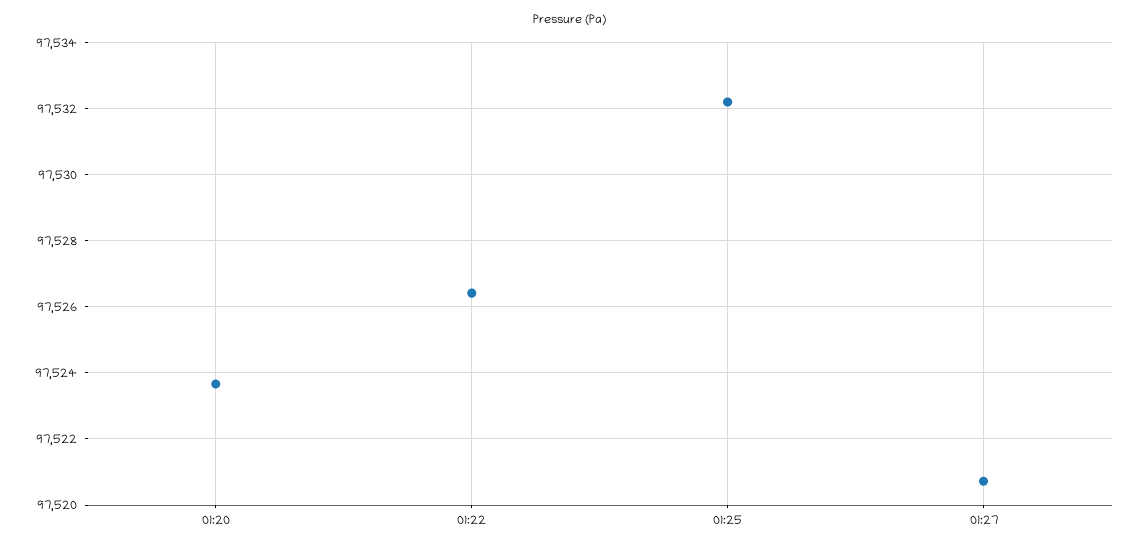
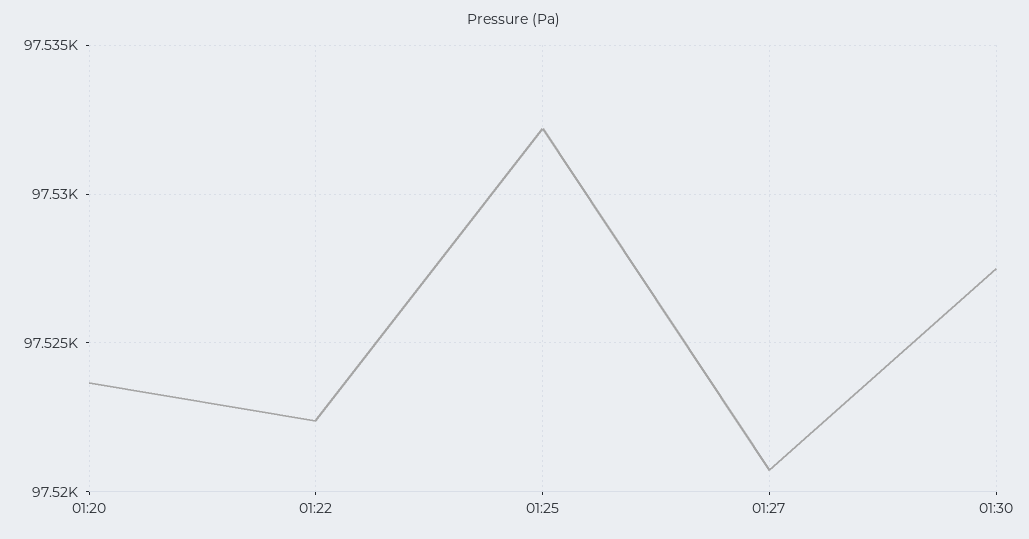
01:22: 97526.4 -> 97522.5
01:30: none -> 97527.5

